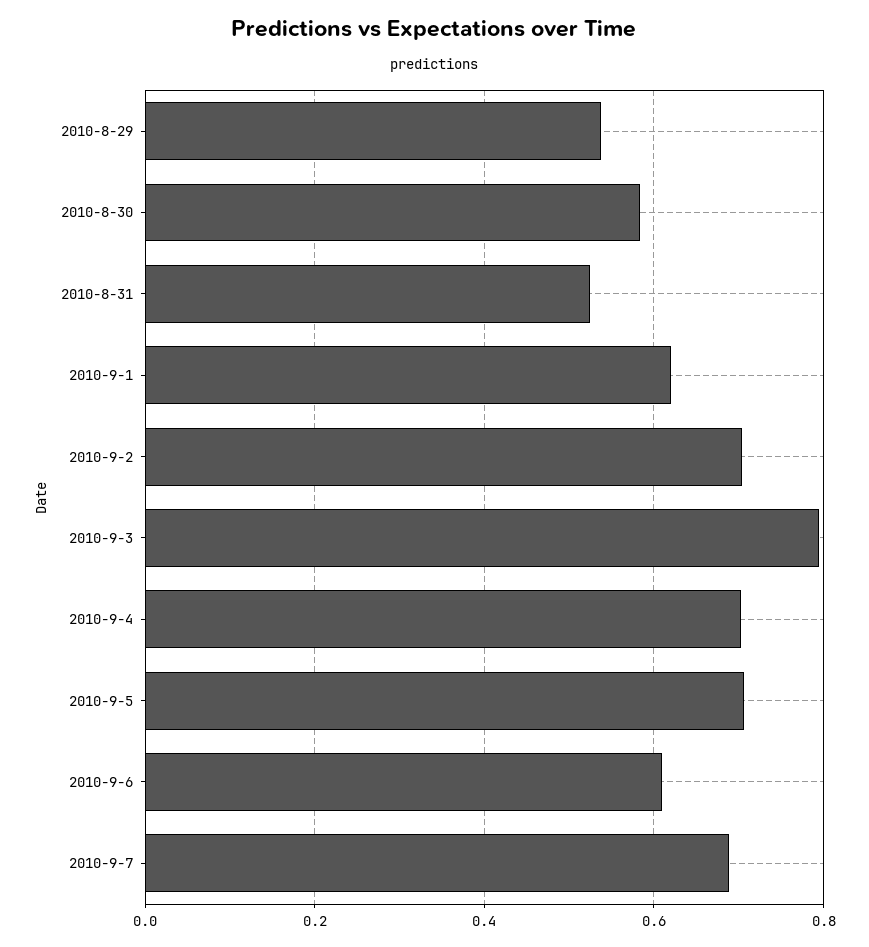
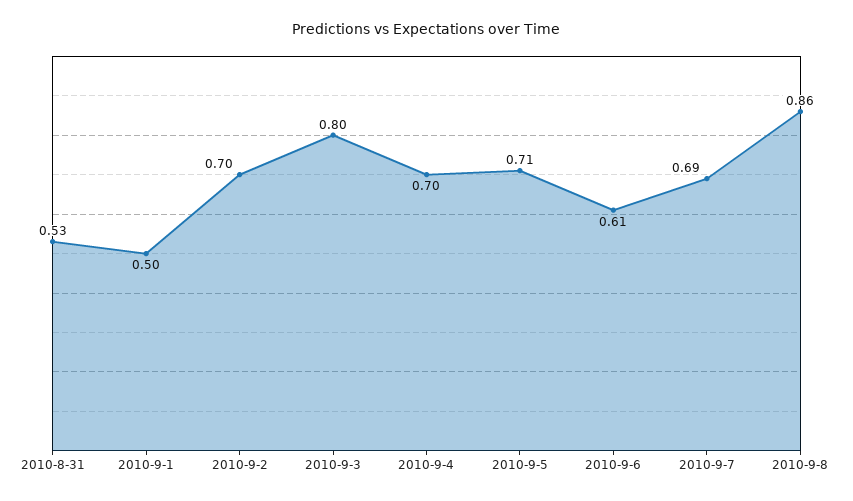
2010-8-29: 0.54 -> none
2010-8-30: 0.58 -> none
2010-9-1: 0.62 -> 0.5
2010-9-8: none -> 0.86

